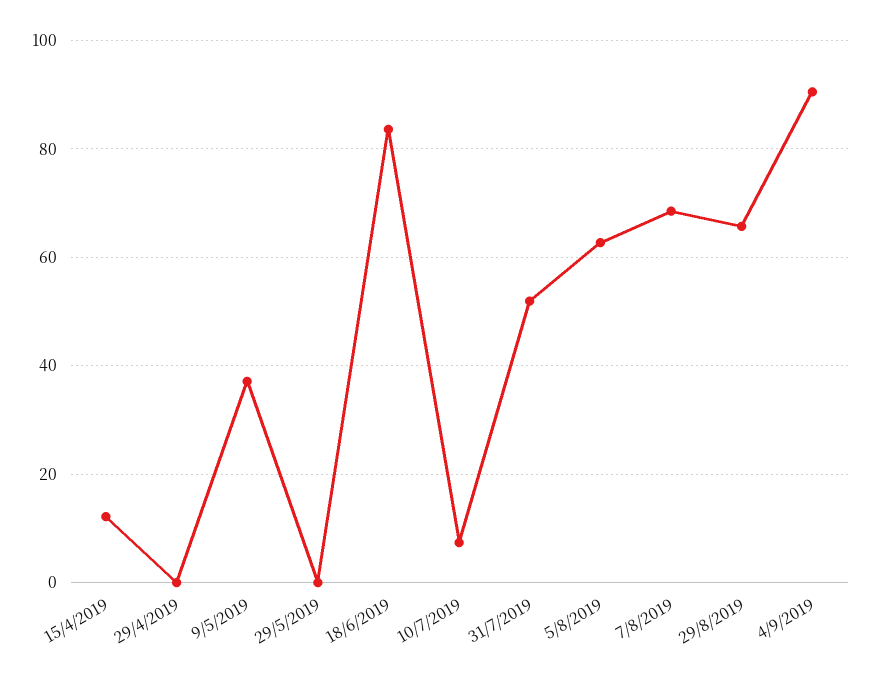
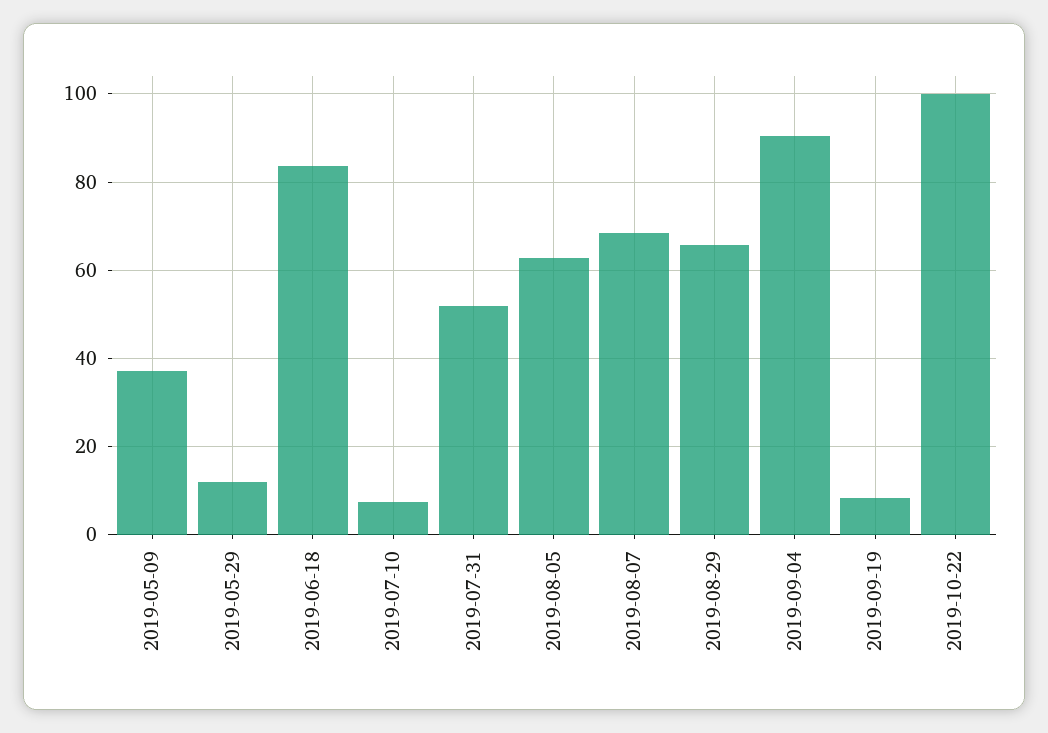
15/4/2019: 12 -> none
29/4/2019: 0 -> none
29/5/2019: 0 -> 12
2019-09-19: none -> 8
2019-10-22: none -> 100

